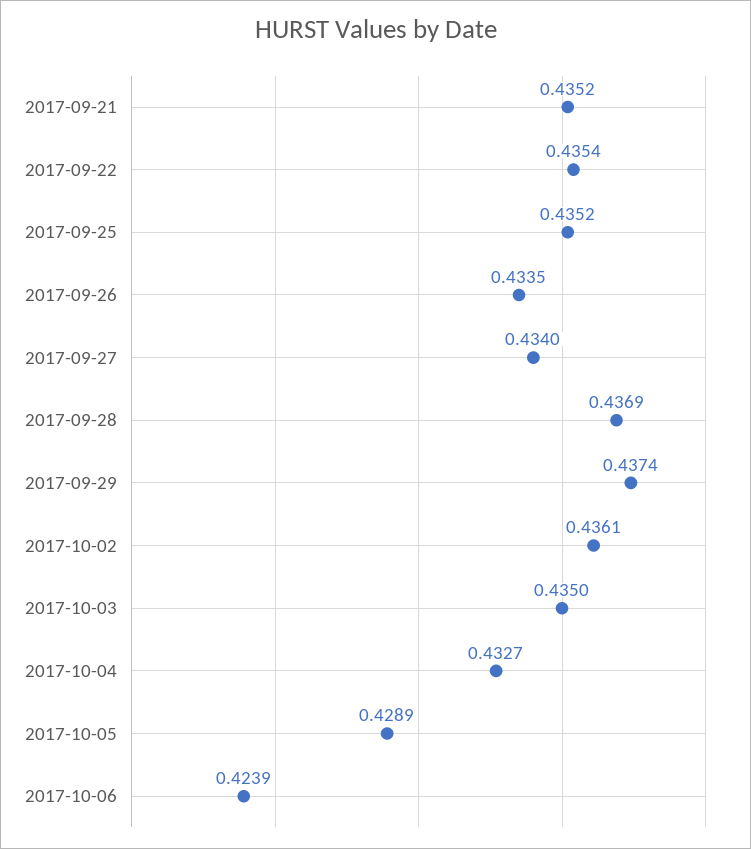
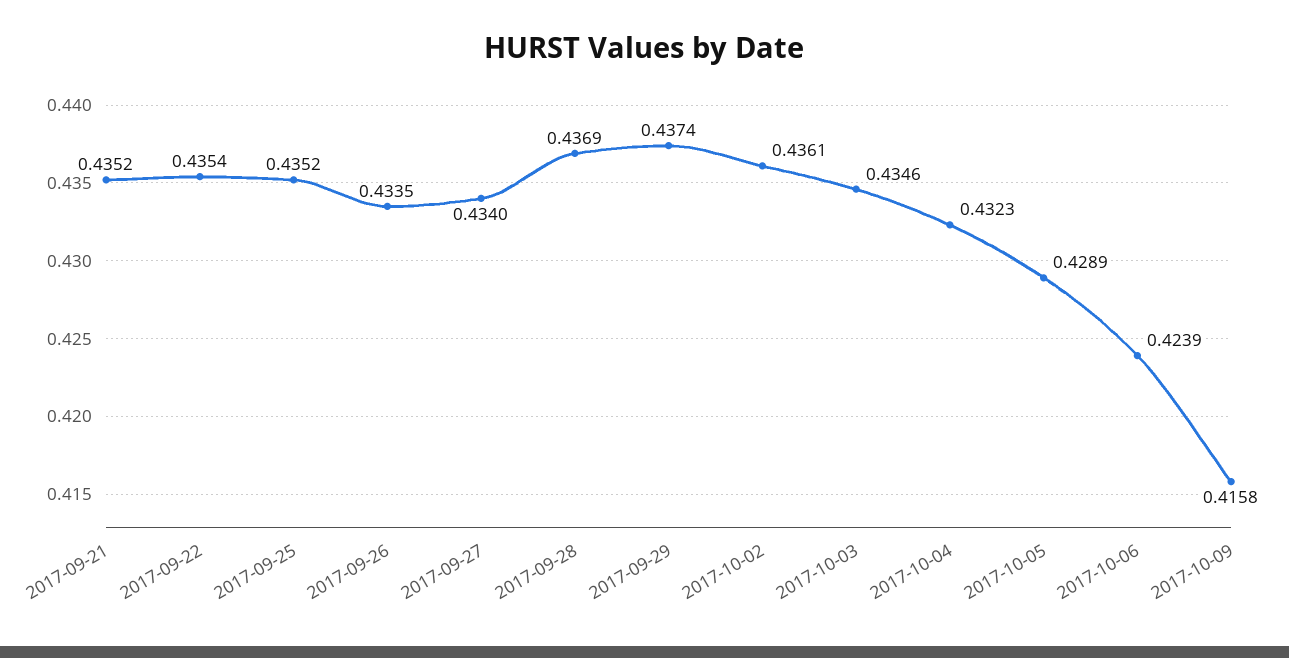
2017-10-03: 0.435 -> 0.4346
2017-10-04: 0.4327 -> 0.4323
2017-10-09: none -> 0.4158

